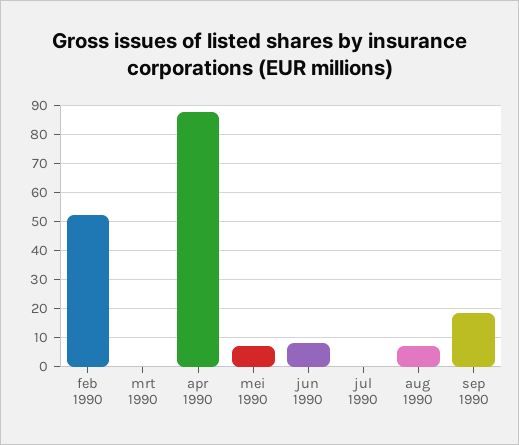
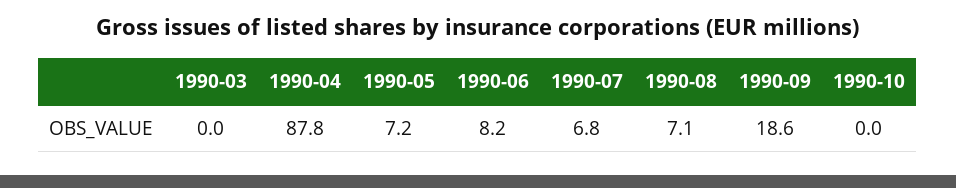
feb 1990: 52.5 -> none
jul 1990: 0 -> 6.8
1990-10: none -> 0

